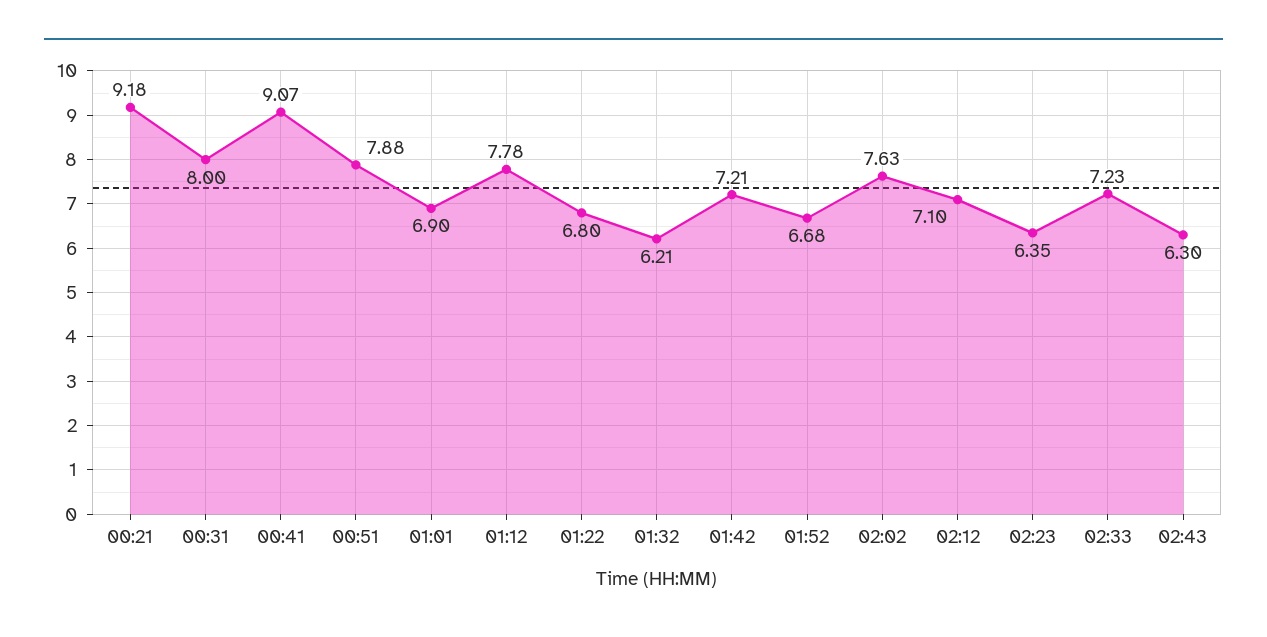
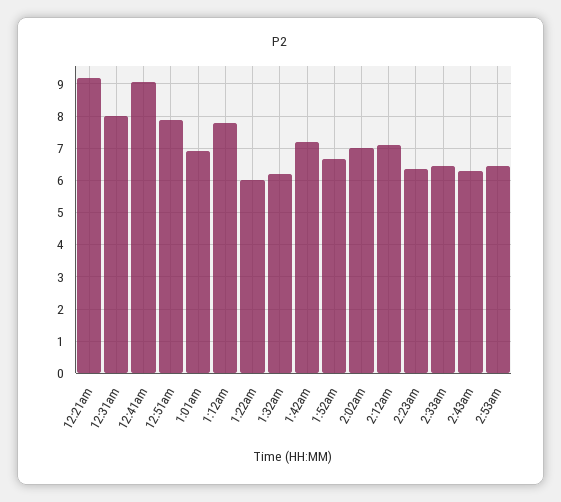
01:22: 6.8 -> 6
02:02: 7.63 -> 7
02:33: 7.23 -> 6.4
2:53am: none -> 6.4

